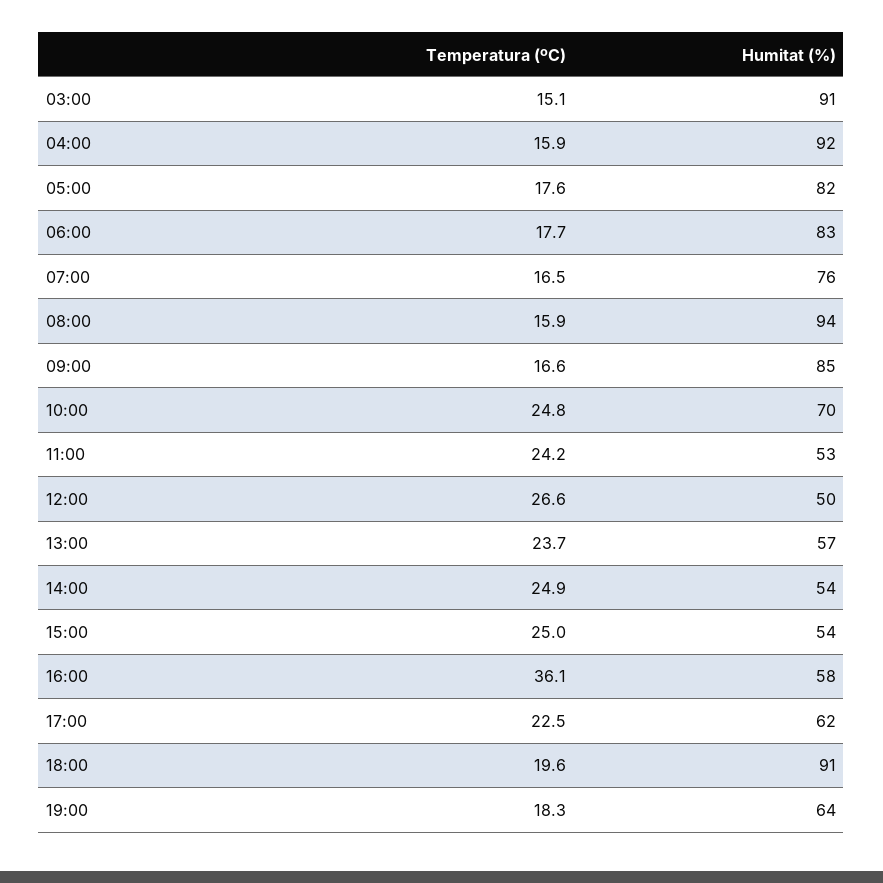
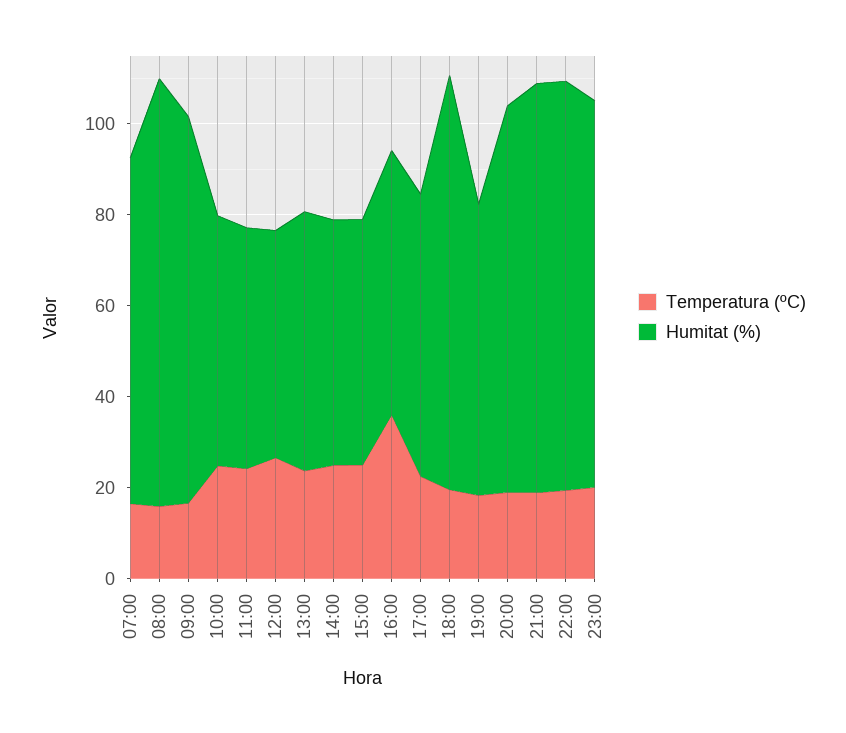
Temperatura (ºC), 03:00: 15.1 -> none
Humitat (%), 03:00: 91 -> none
Temperatura (ºC), 04:00: 15.9 -> none
Humitat (%), 04:00: 92 -> none
Temperatura (ºC), 05:00: 17.6 -> none
Humitat (%), 05:00: 82 -> none
Temperatura (ºC), 06:00: 17.7 -> none
Humitat (%), 06:00: 83 -> none
Humitat (%), 10:00: 70 -> 55
Temperatura (ºC), 20:00: none -> 20
Humitat (%), 20:00: none -> 85
Temperatura (ºC), 21:00: none -> 20
Humitat (%), 21:00: none -> 90
Temperatura (ºC), 22:00: none -> 20
Humitat (%), 22:00: none -> 90
Temperatura (ºC), 23:00: none -> 20
Humitat (%), 23:00: none -> 85

